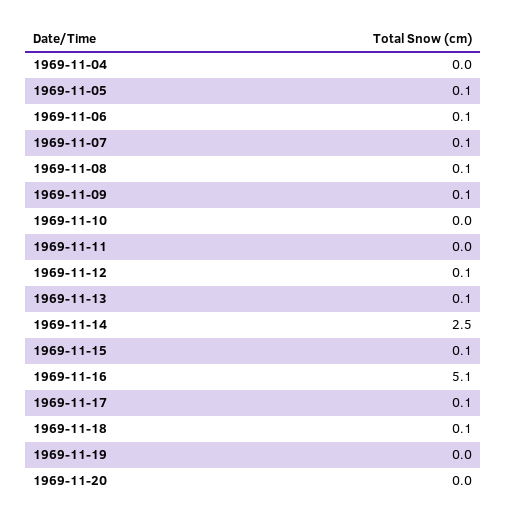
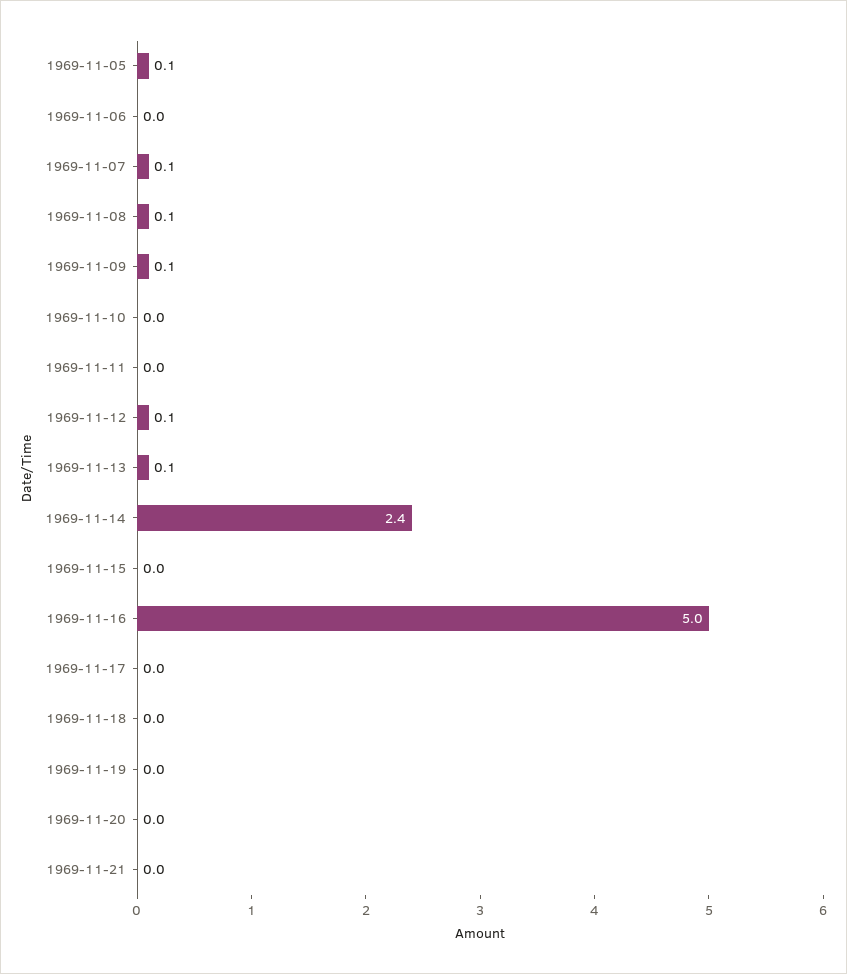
1969-11-04: 0 -> none
1969-11-06: 0.1 -> 0
1969-11-14: 2.5 -> 2.4
1969-11-15: 0.1 -> 0
1969-11-16: 5.1 -> 5
1969-11-17: 0.1 -> 0
1969-11-18: 0.1 -> 0
1969-11-21: none -> 0

